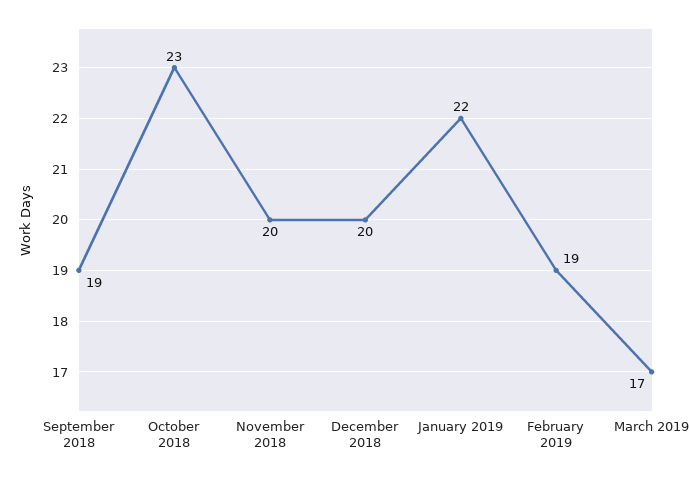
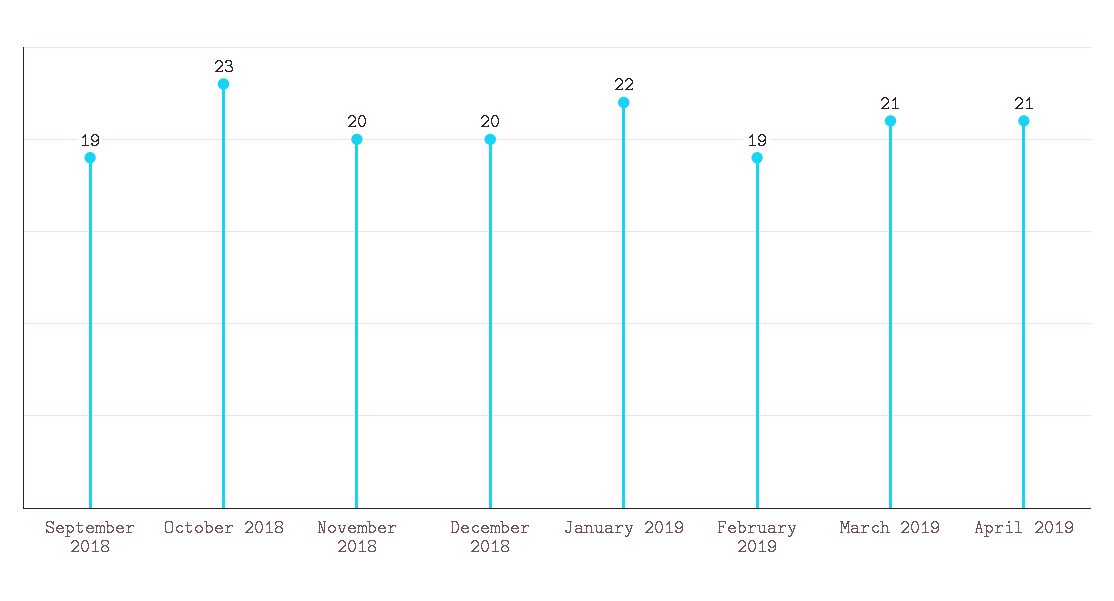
March 2019: 17 -> 21
April 2019: none -> 21

